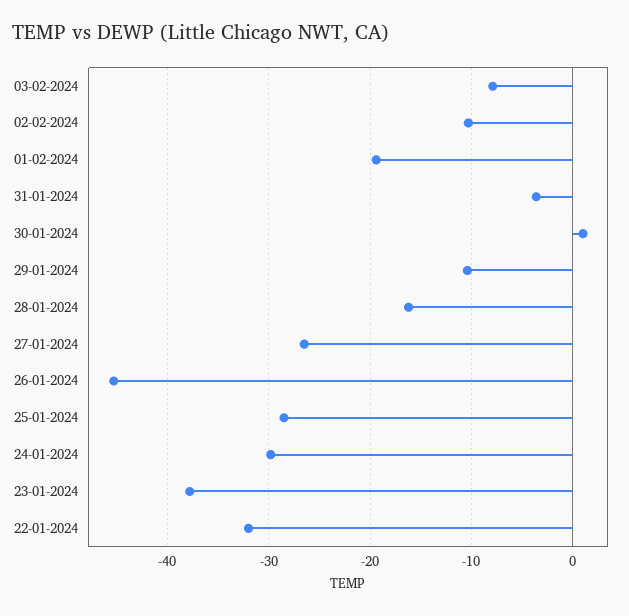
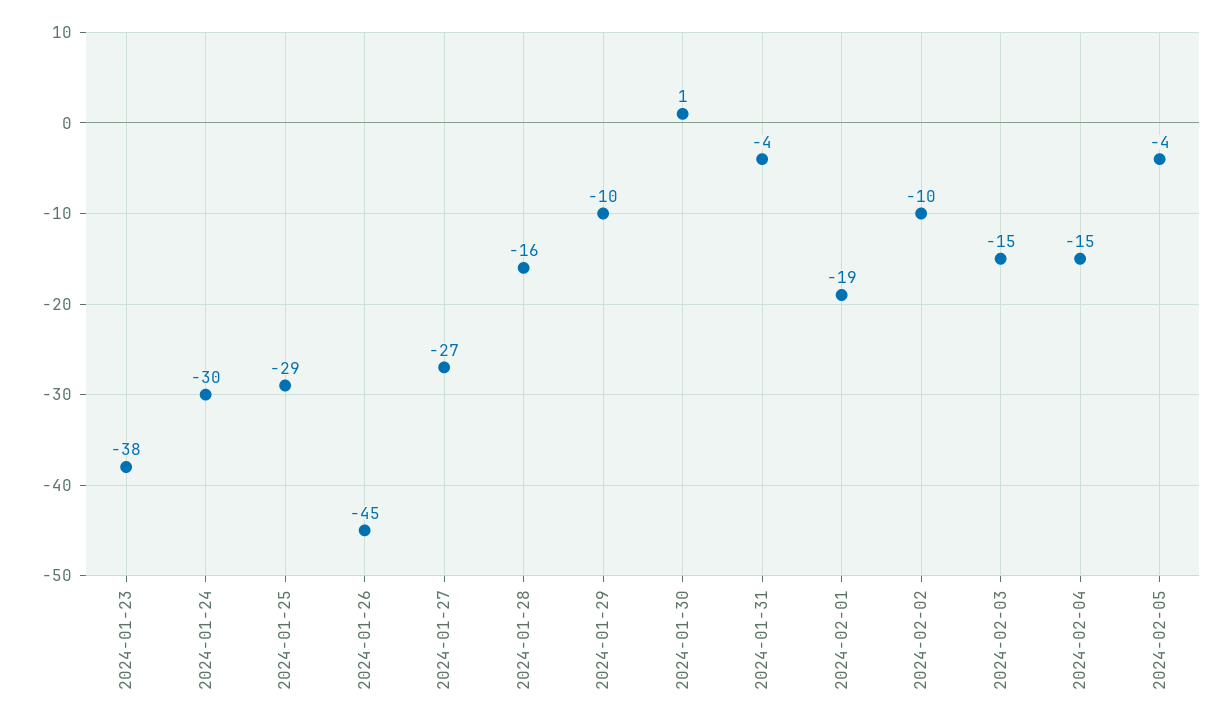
03-02-2024: -8 -> -15
22-01-2024: -32 -> none
2024-02-04: none -> -15
2024-02-05: none -> -4

